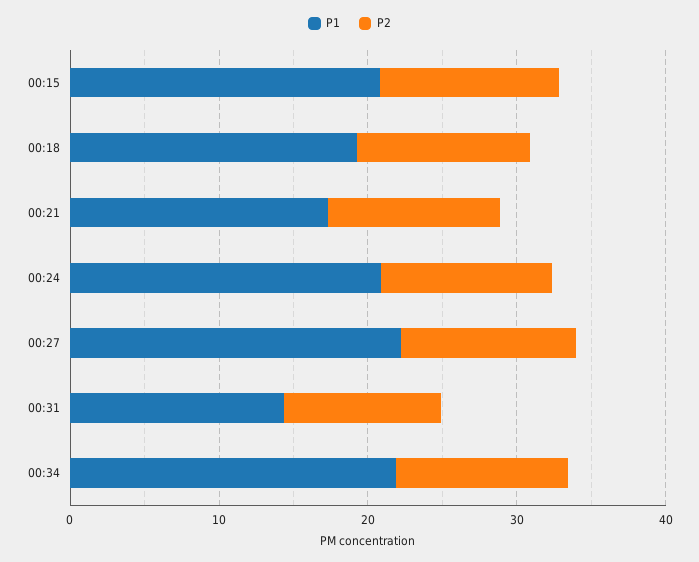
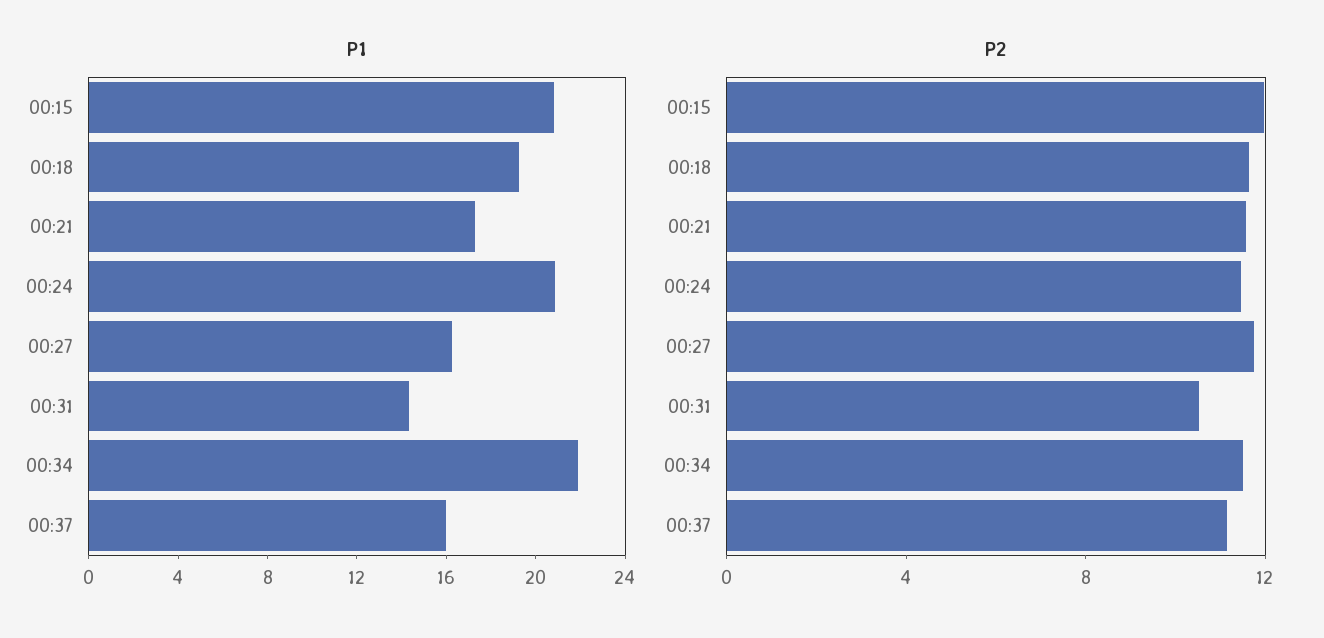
P1, 00:27: 22 -> 16
P1, 00:37: none -> 16
P2, 00:37: none -> 11

